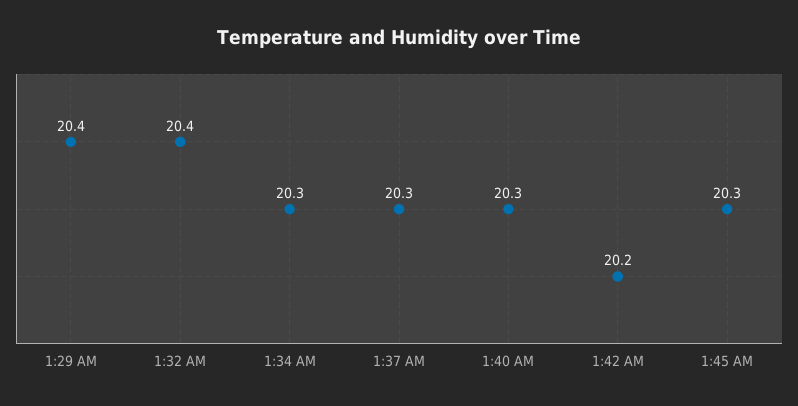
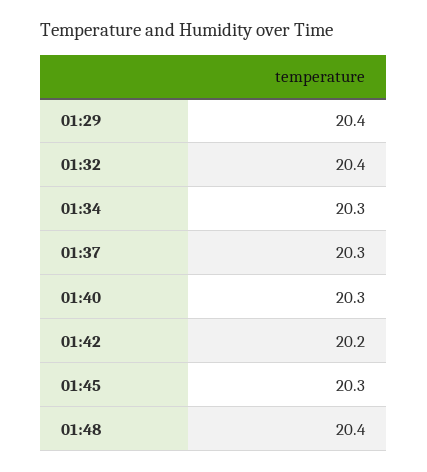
01:48: none -> 20.4

